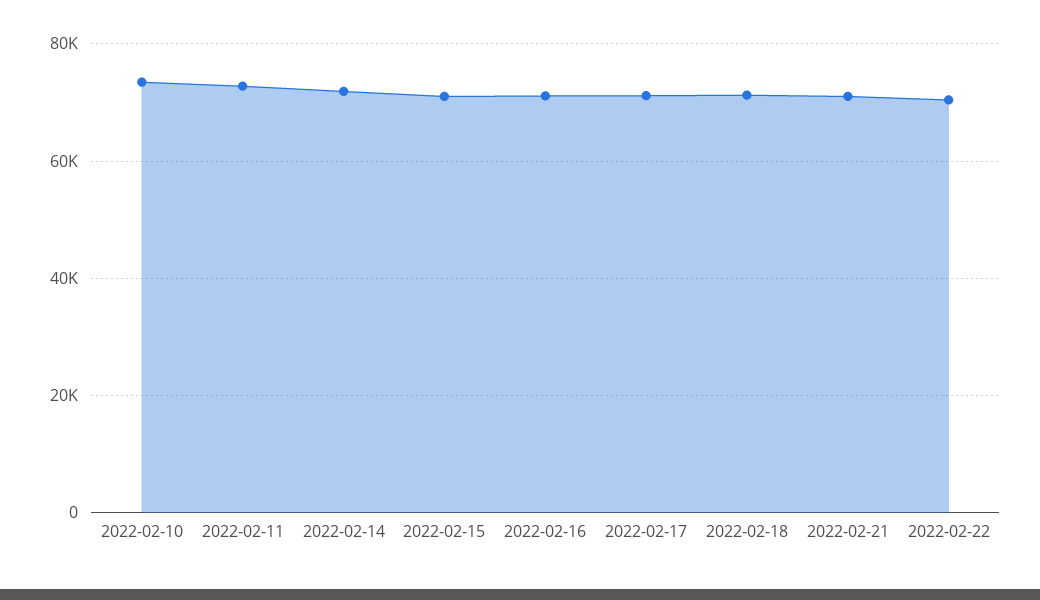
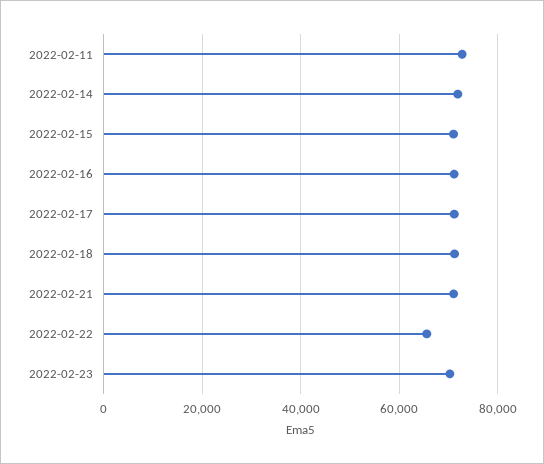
2022-02-10: 74000 -> none
2022-02-22: 70000 -> 66000
2022-02-23: none -> 70000

